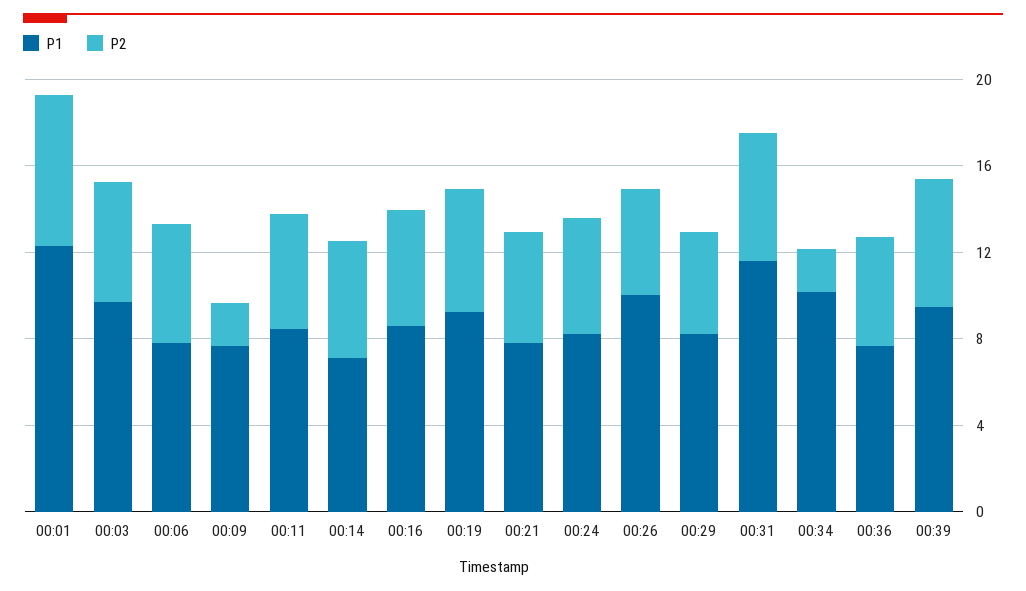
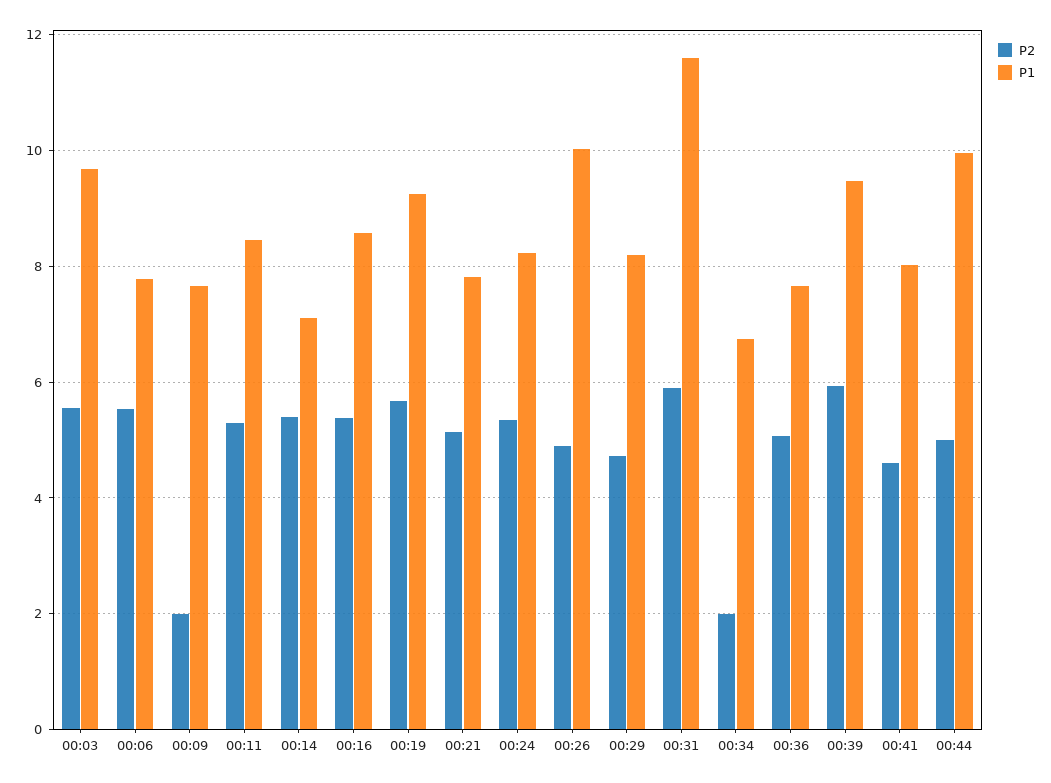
P1, 00:01: 12 -> none
P2, 00:01: 7 -> none
P1, 00:34: 10 -> 6.8
P2, 00:41: none -> 4.6
P1, 00:41: none -> 8
P2, 00:44: none -> 5
P1, 00:44: none -> 10

